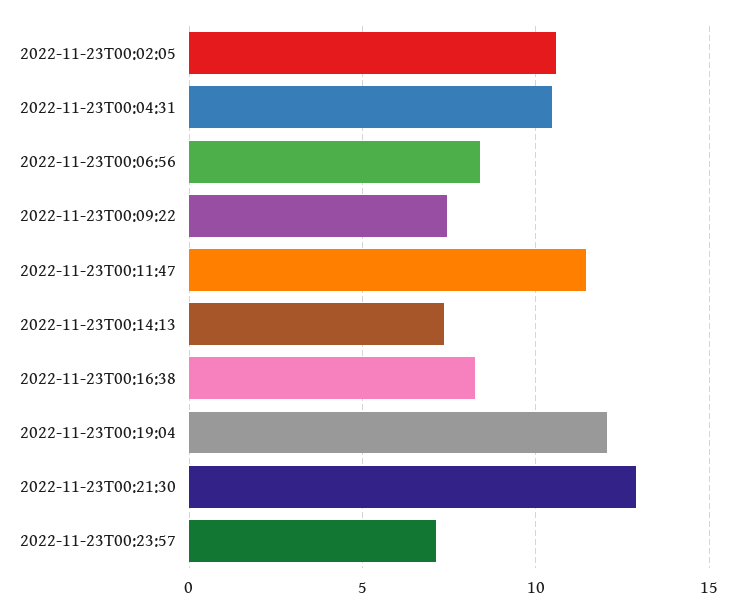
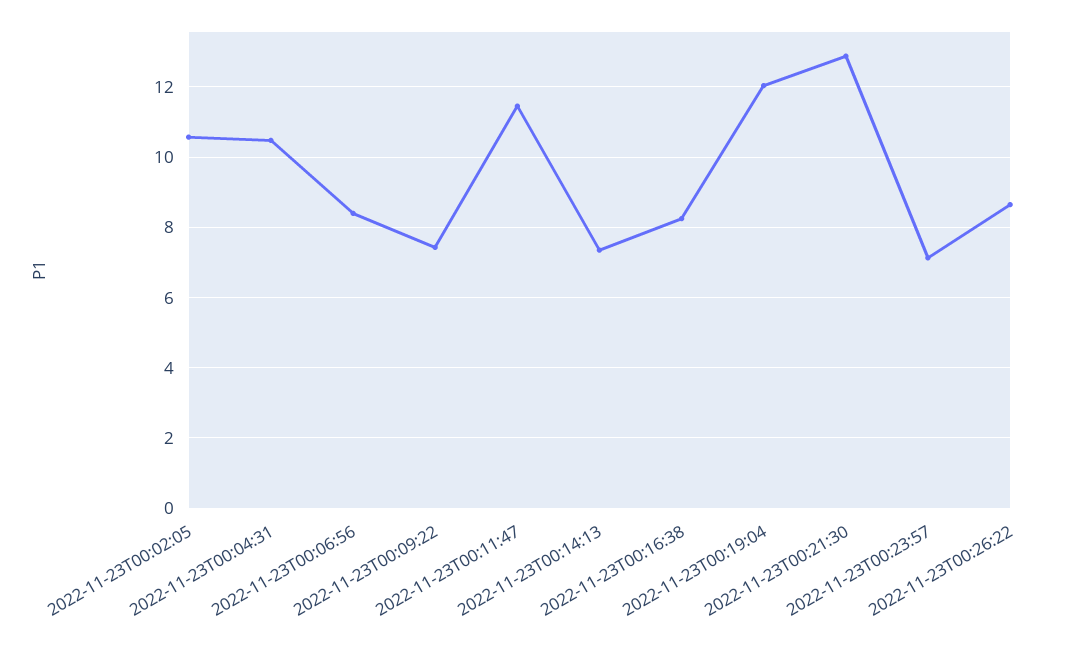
2022-11-23T00:26:22: none -> 8.6

